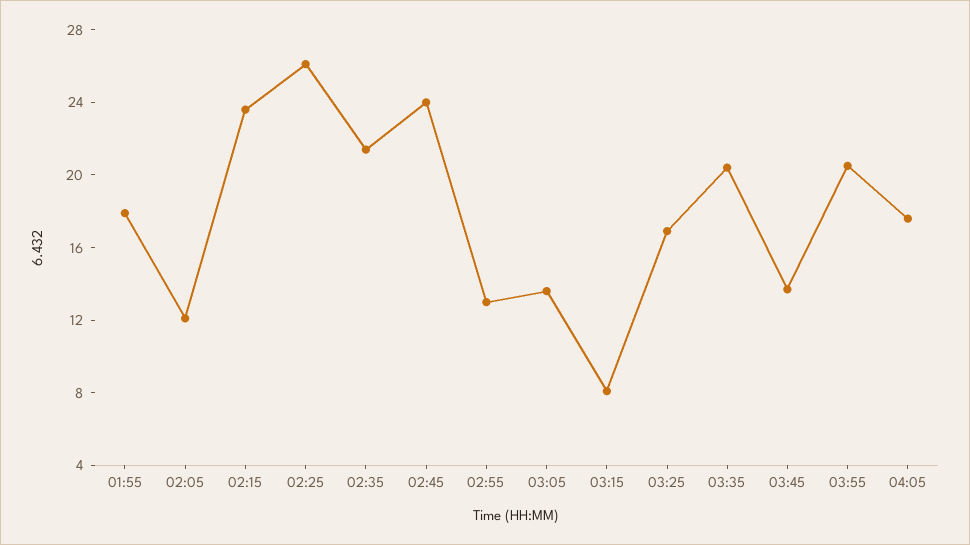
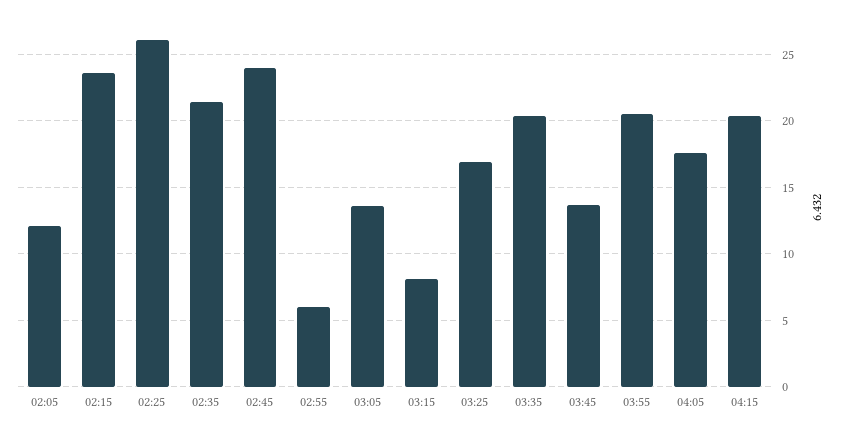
01:55: 18 -> none
02:55: 13 -> 6
04:15: none -> 20.5

